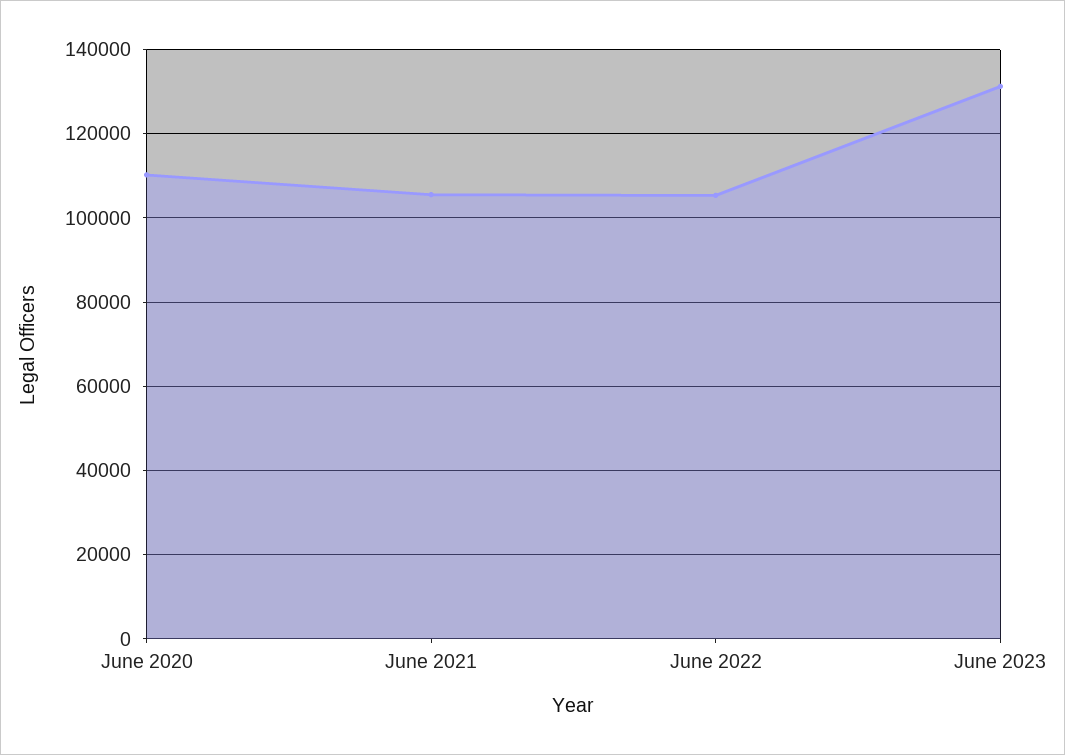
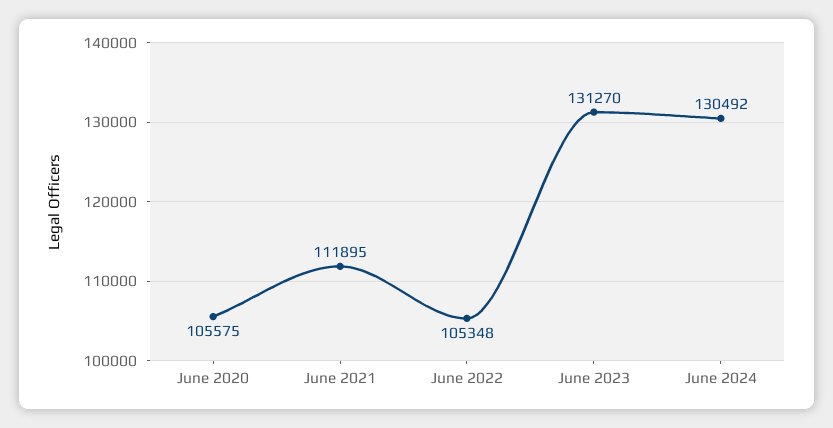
June 2020: 110000 -> 105575
June 2021: 106000 -> 111895
June 2024: none -> 130492

